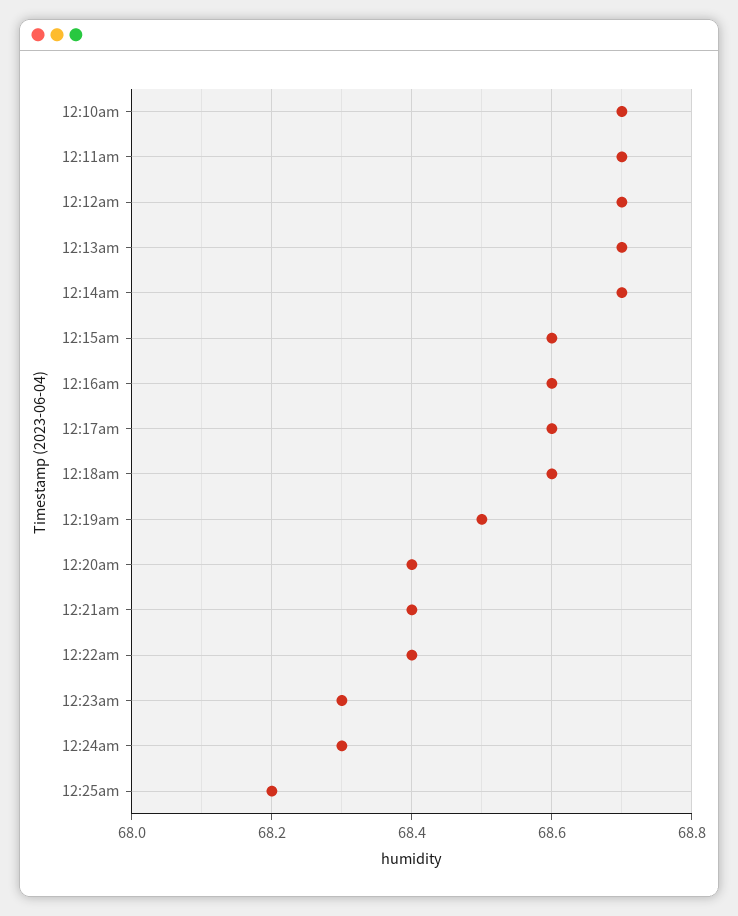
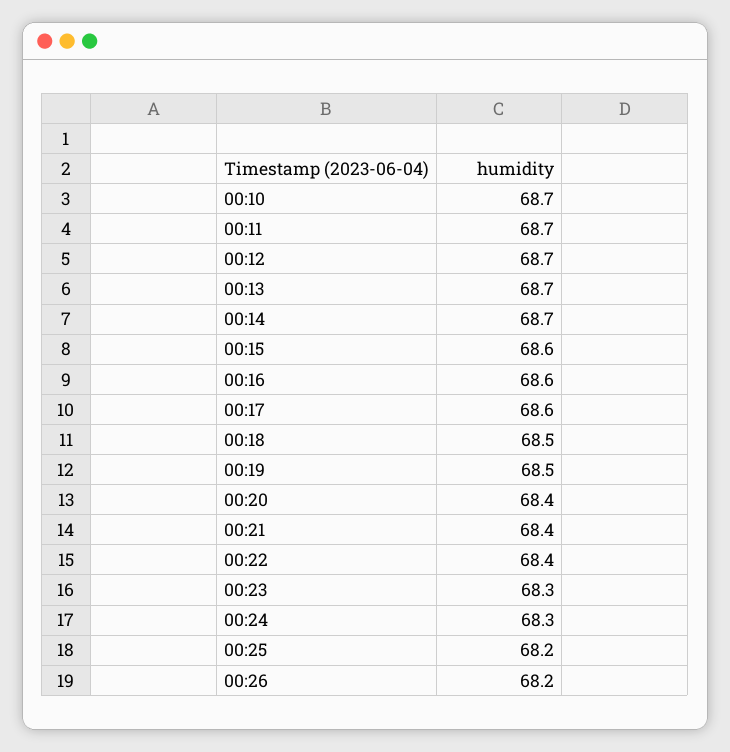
12:18am: 68.6 -> 68.5
00:26: none -> 68.2

